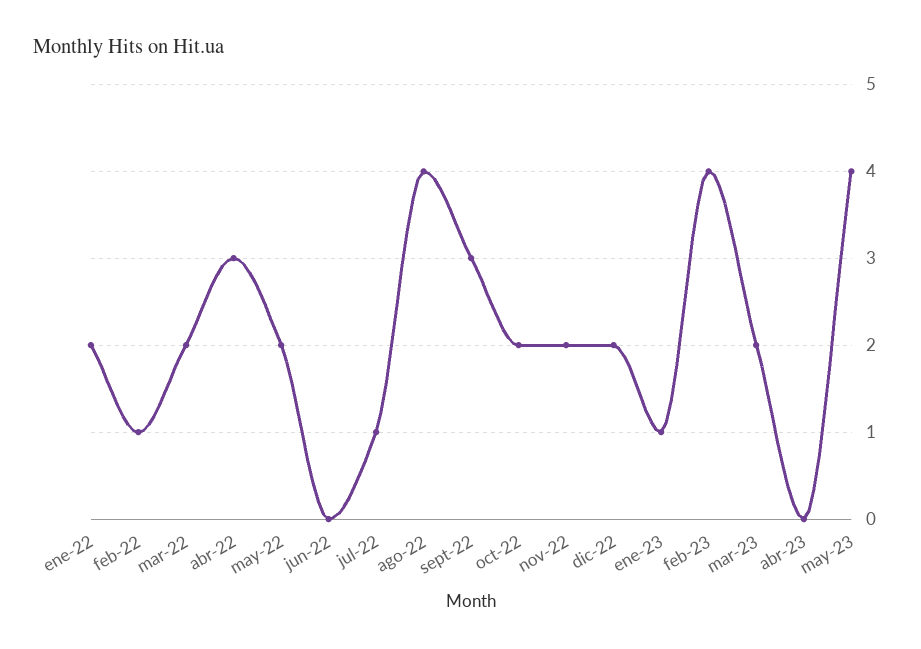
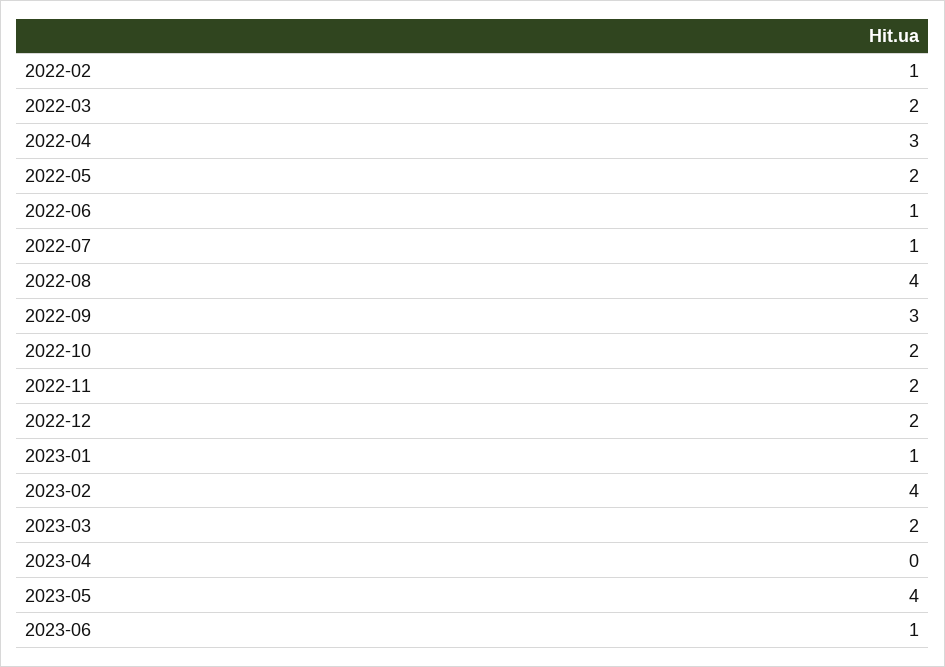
ene-22: 2 -> none
jun-22: 0 -> 1
2023-06: none -> 1

